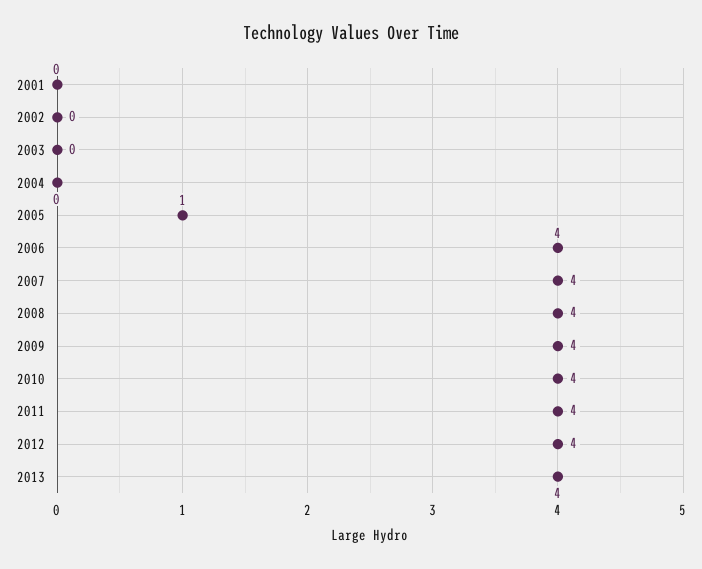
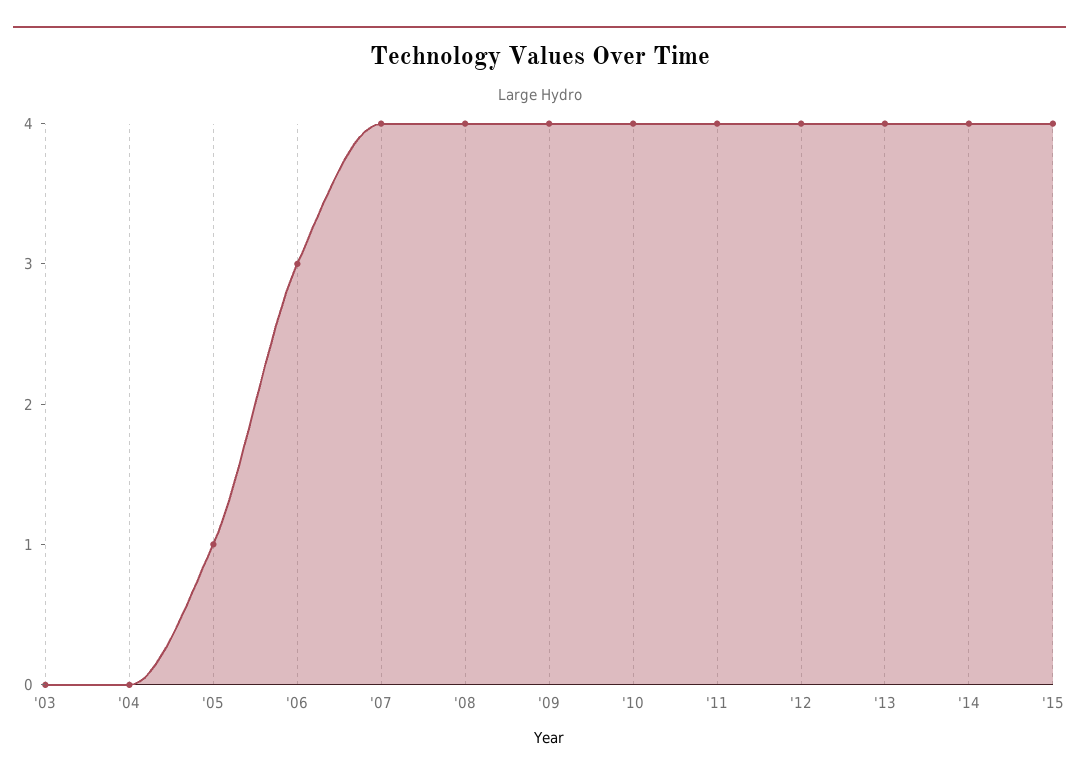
2001: 0 -> none
2002: 0 -> none
2006: 4 -> 3
'14: none -> 4
'15: none -> 4

